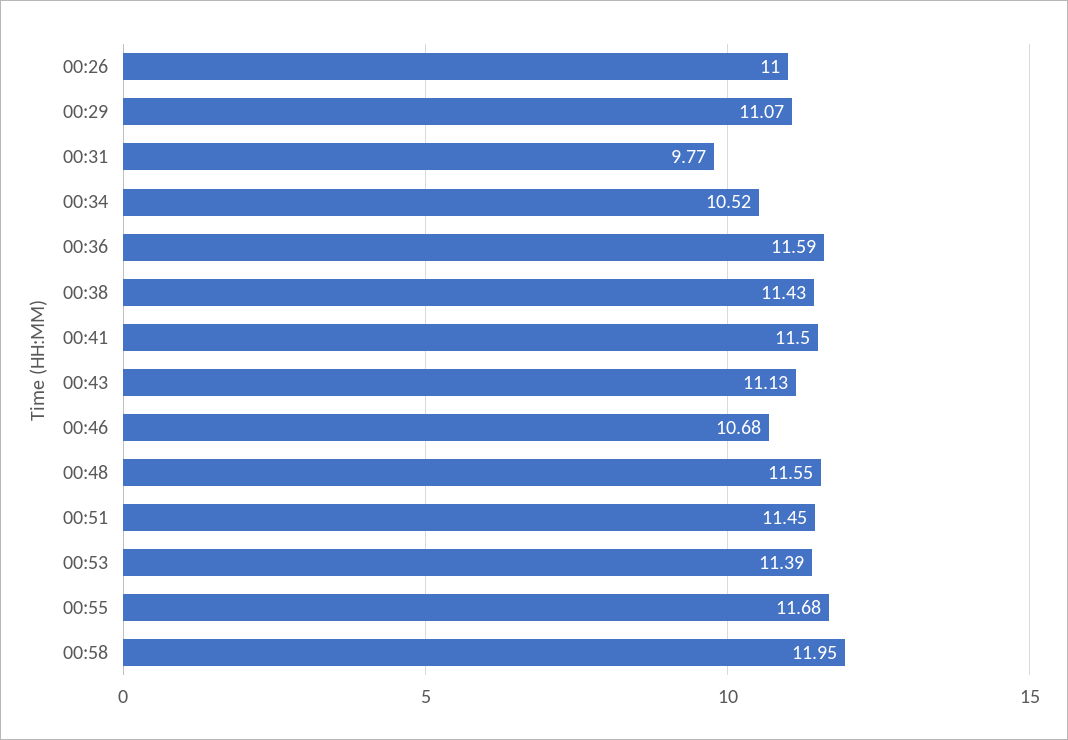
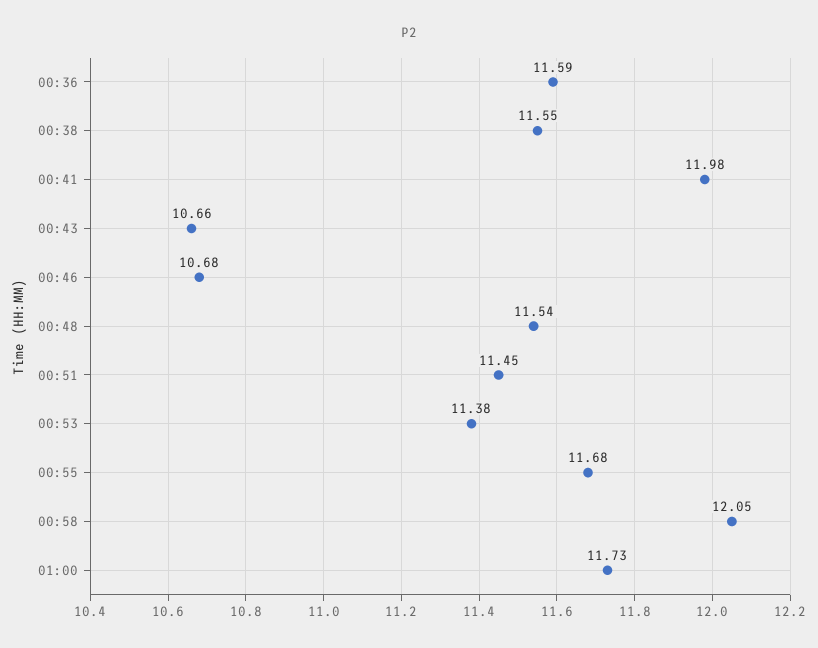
00:26: 11 -> none
00:29: 11.07 -> none
00:31: 9.77 -> none
00:34: 10.52 -> none
00:38: 11.43 -> 11.55
00:41: 11.5 -> 11.98
00:43: 11.13 -> 10.66
00:48: 11.55 -> 11.54
00:53: 11.39 -> 11.38
00:58: 11.95 -> 12.05
01:00: none -> 11.73

